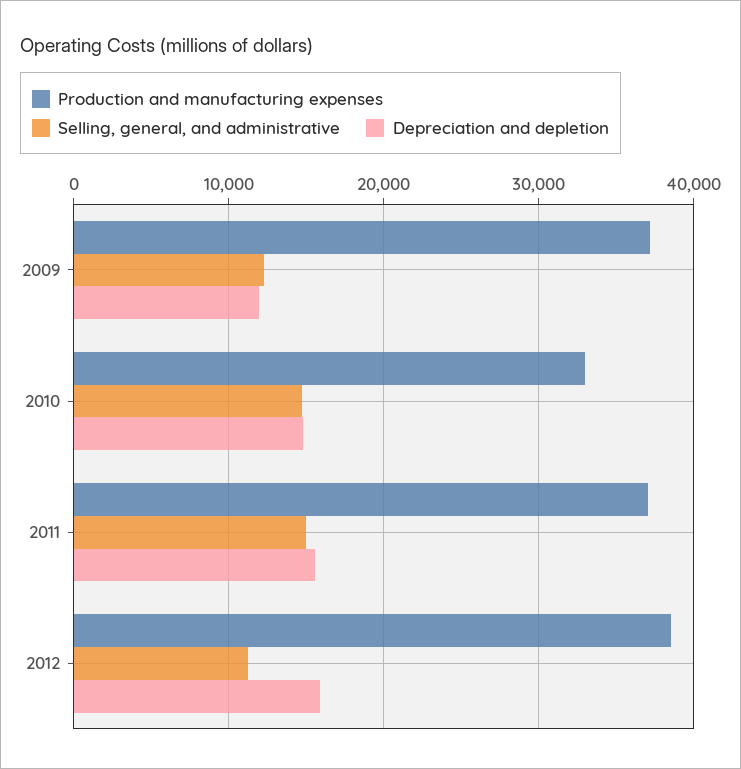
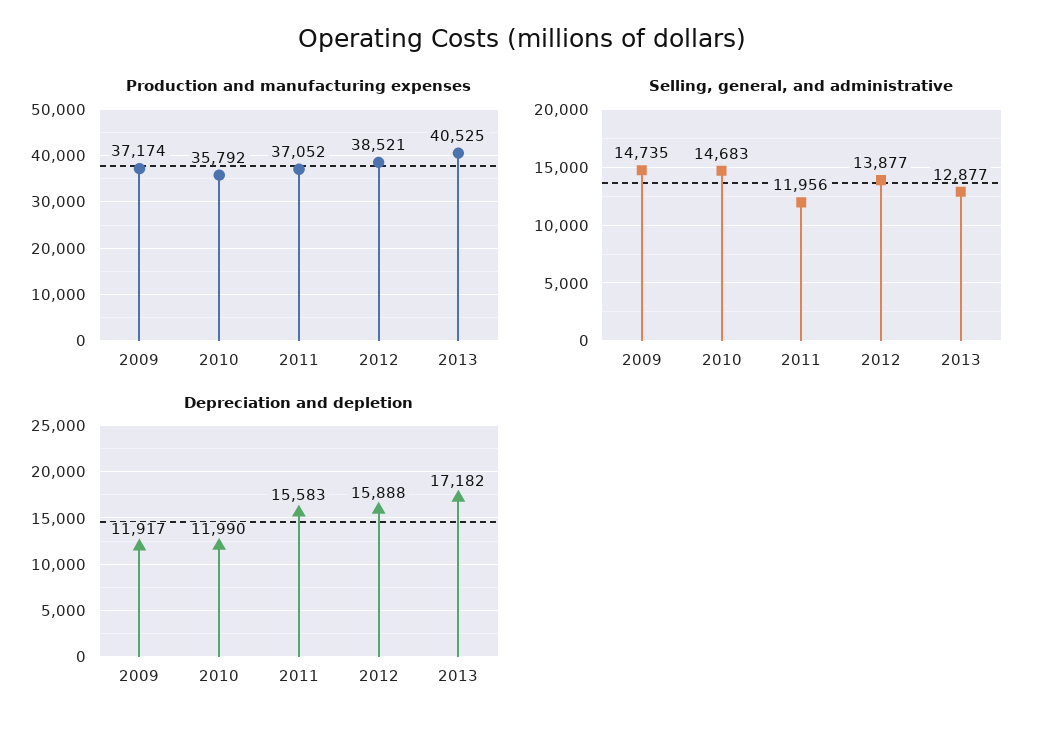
Selling, general, and administrative, 2009: 12000 -> 14735
Production and manufacturing expenses, 2010: 33000 -> 35792
Depreciation and depletion, 2010: 15000 -> 11990
Selling, general, and administrative, 2011: 15000 -> 11956
Selling, general, and administrative, 2012: 11000 -> 13877
Production and manufacturing expenses, 2013: none -> 40525
Selling, general, and administrative, 2013: none -> 12877
Depreciation and depletion, 2013: none -> 17182

